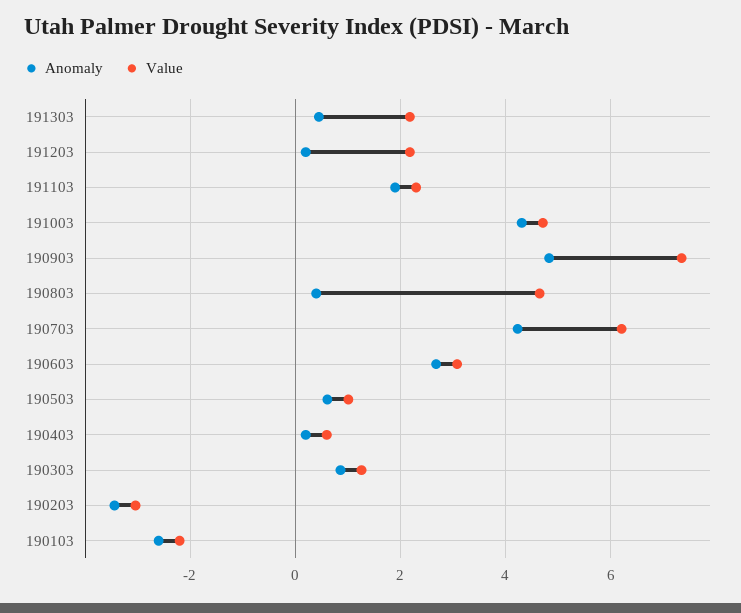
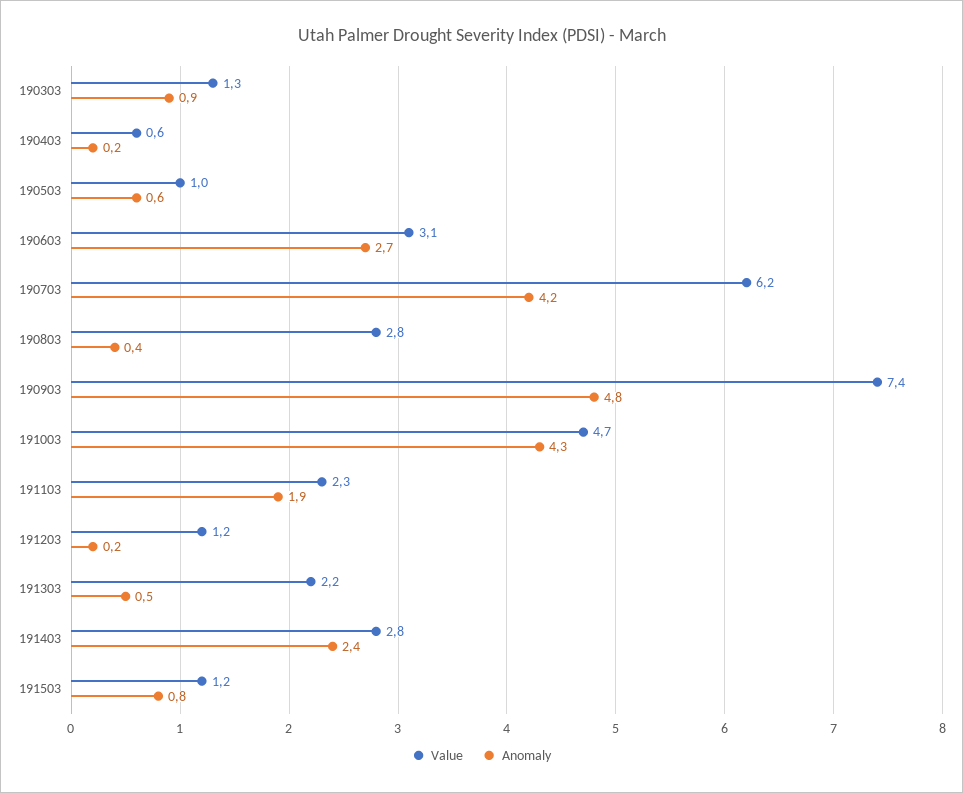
Value, 191203: 2.2 -> 1.2
Value, 190803: 4.6 -> 2.8
Anomaly, 190203: -3.4 -> none
Value, 190203: -3 -> none
Anomaly, 190103: -2.6 -> none
Value, 190103: -2.2 -> none
Value, 191403: none -> 2.8
Anomaly, 191403: none -> 2.4
Value, 191503: none -> 1.2
Anomaly, 191503: none -> 0.8

